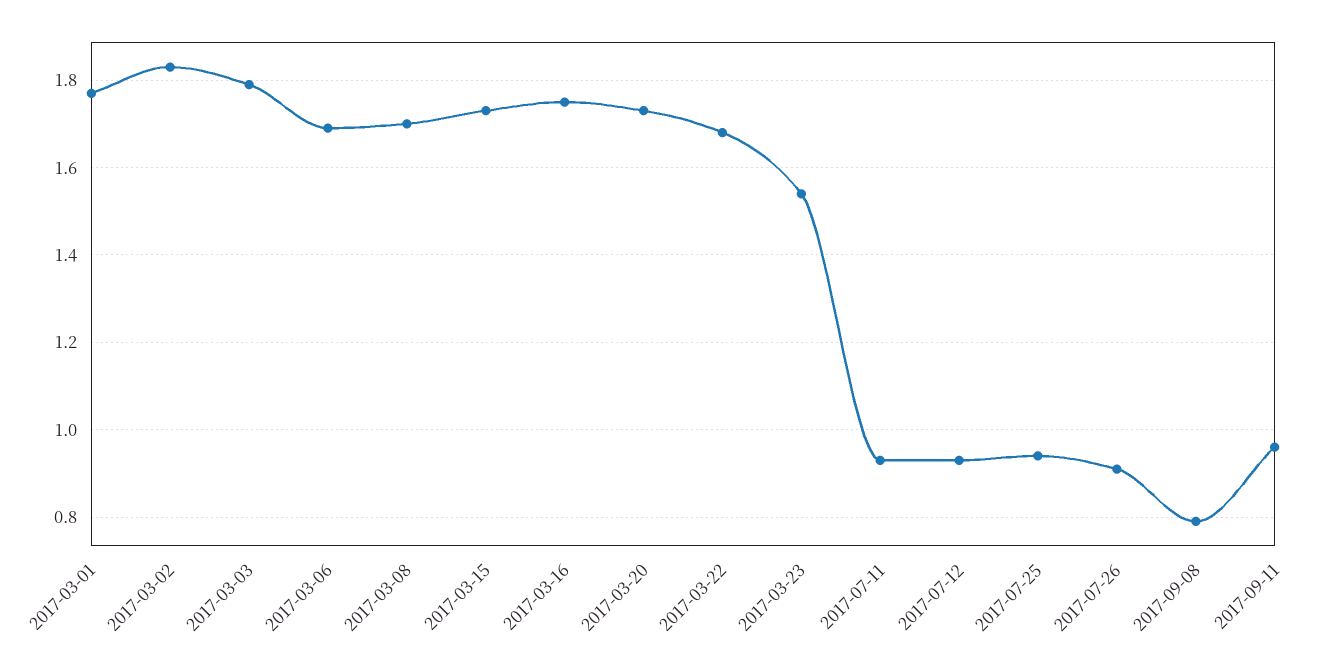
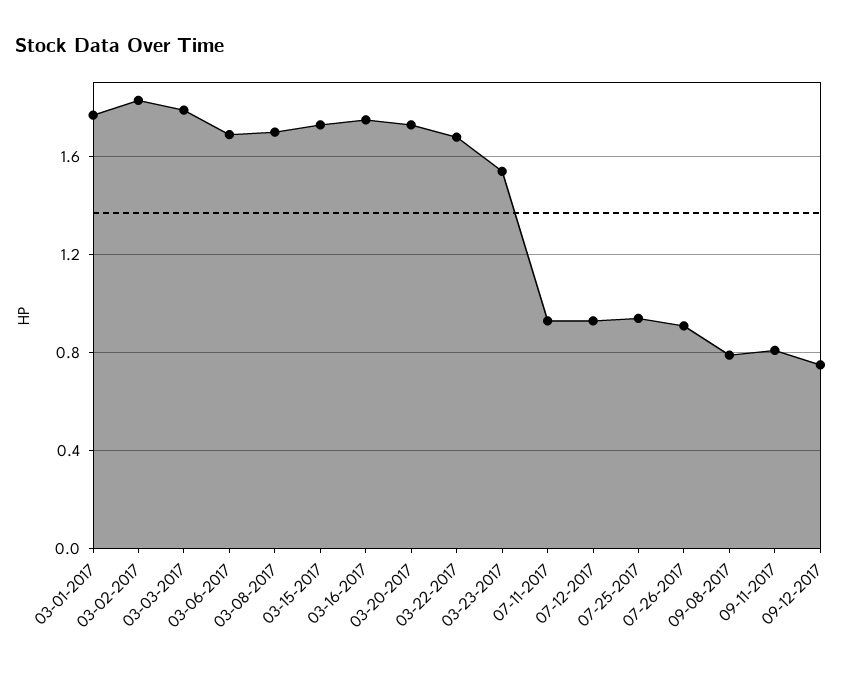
2017-09-11: 0.95 -> 0.8
09-12-2017: none -> 0.75

